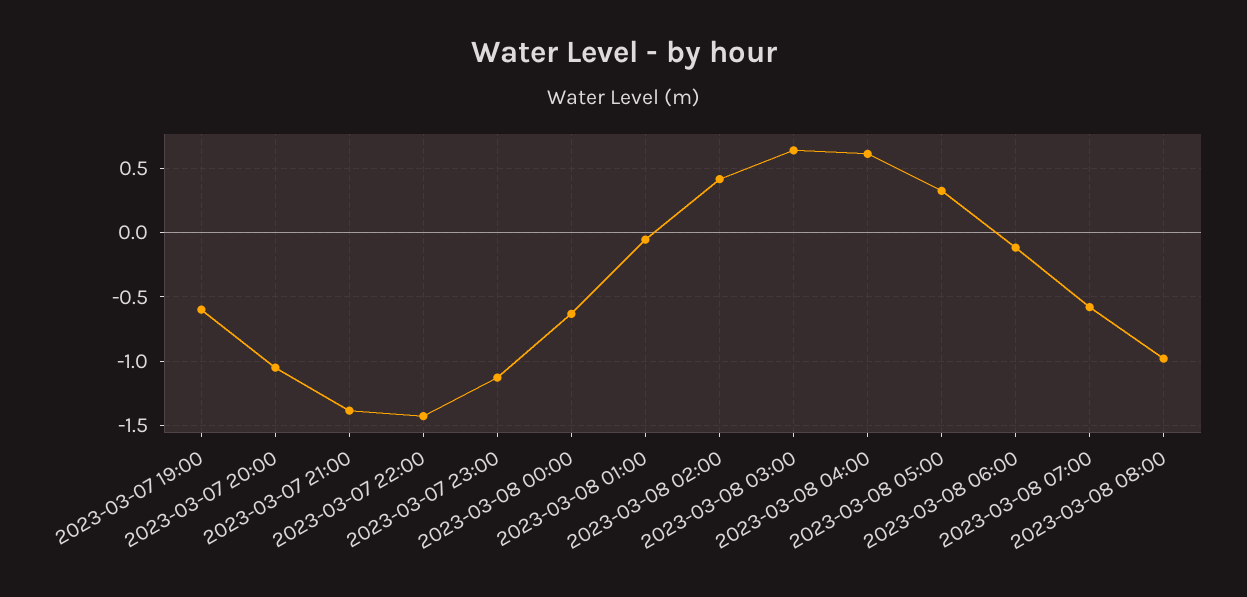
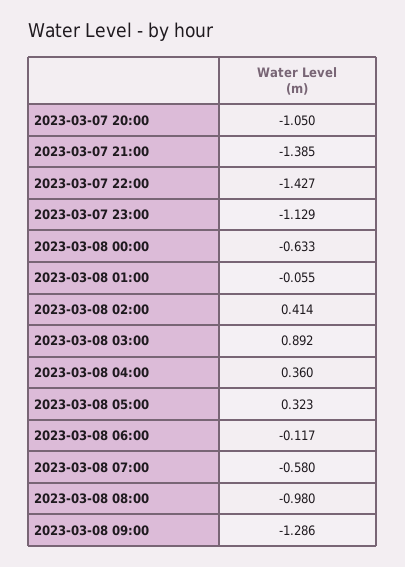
2023-03-07 19:00: -0.6 -> none
2023-03-08 03:00: 0.65 -> 0.892
2023-03-08 04:00: 0.6 -> 0.36
2023-03-08 09:00: none -> -1.286

